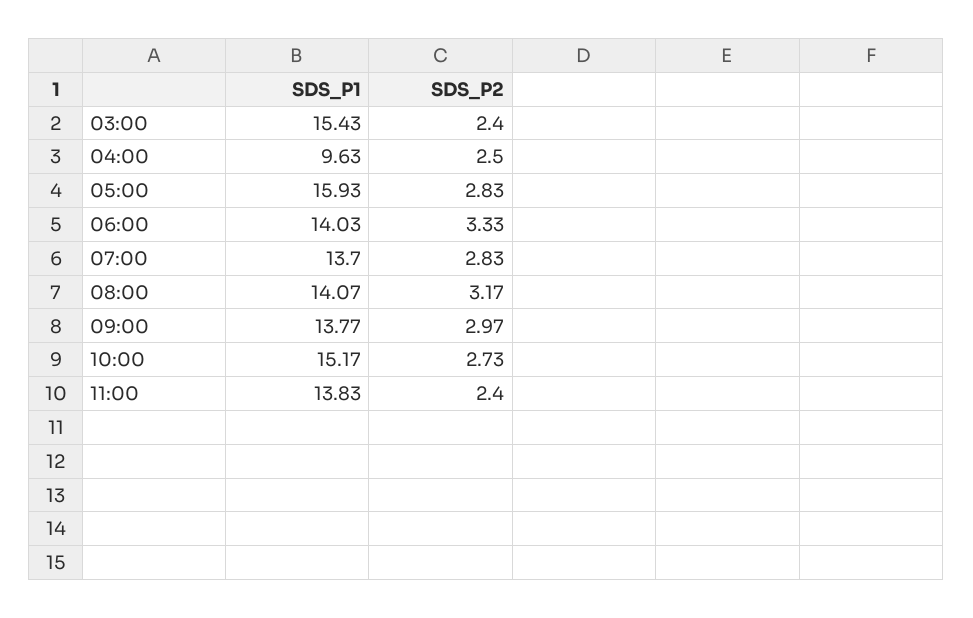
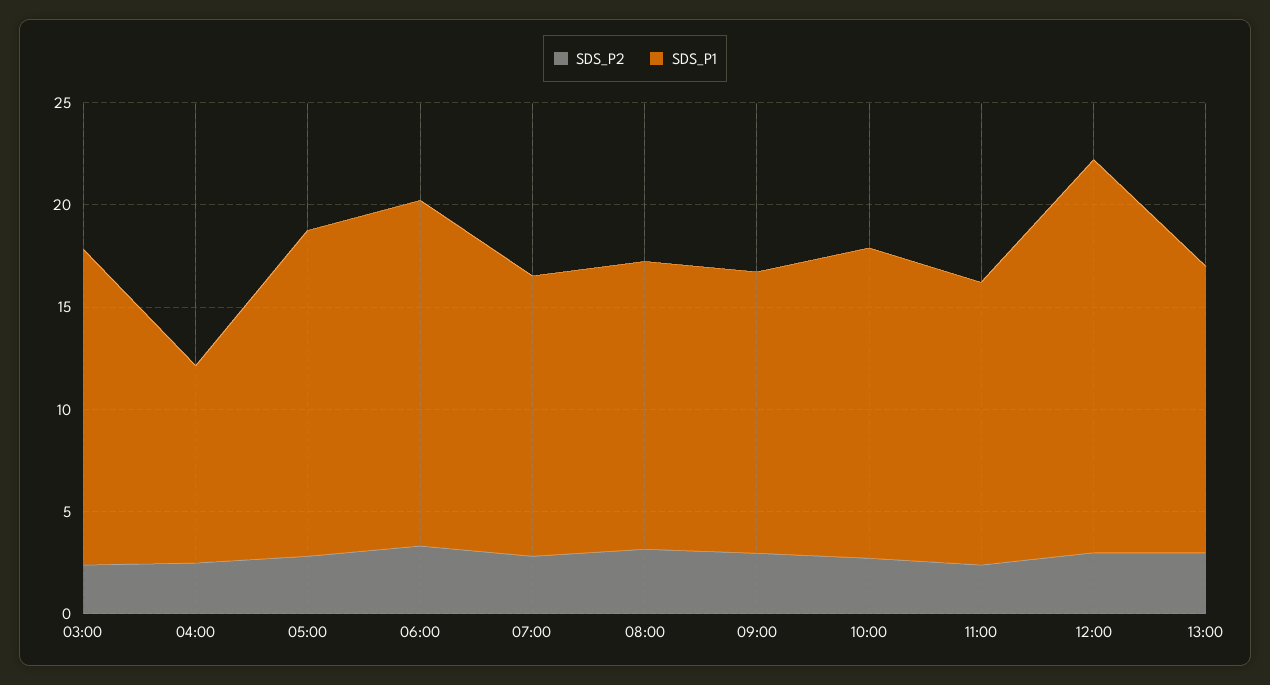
SDS_P1, 06:00: 14.03 -> 17
SDS_P2, 12:00: none -> 3
SDS_P1, 12:00: none -> 19
SDS_P2, 13:00: none -> 3
SDS_P1, 13:00: none -> 14

